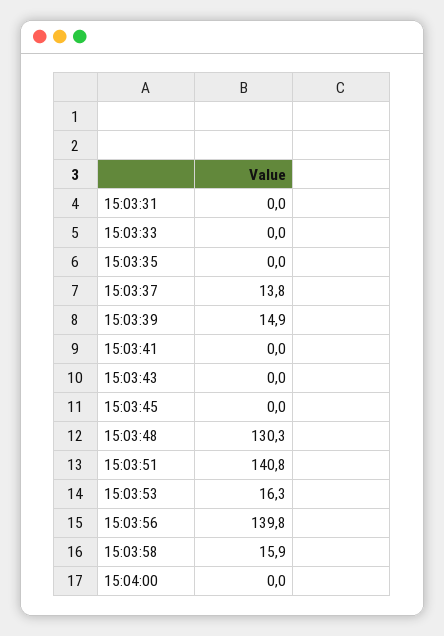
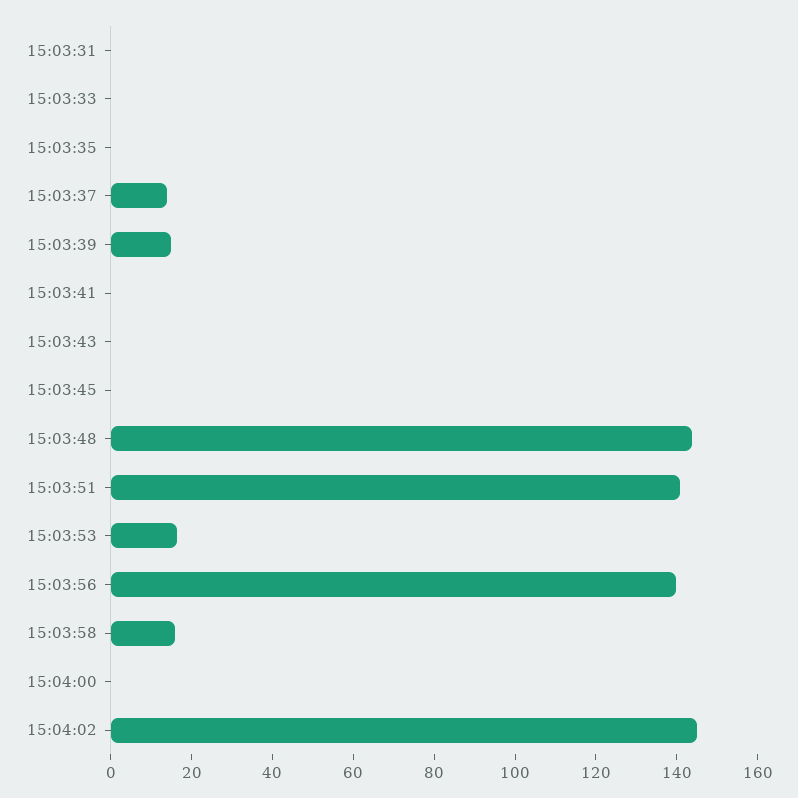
15:03:48: 130.3 -> 145
15:04:02: none -> 145

